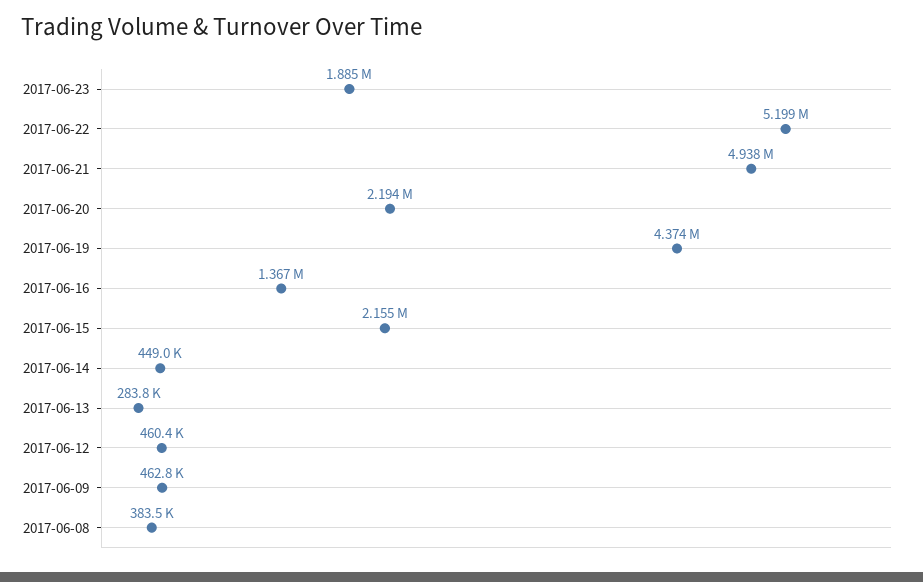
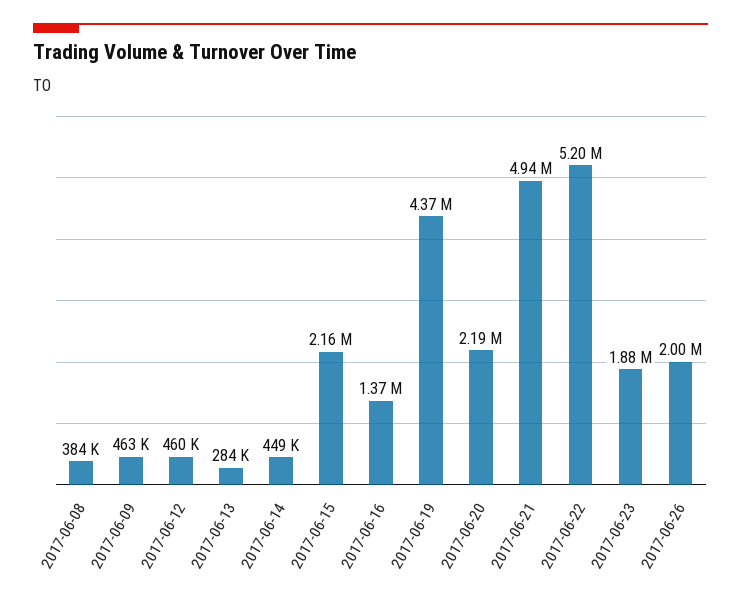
2017-06-26: none -> 2000000

